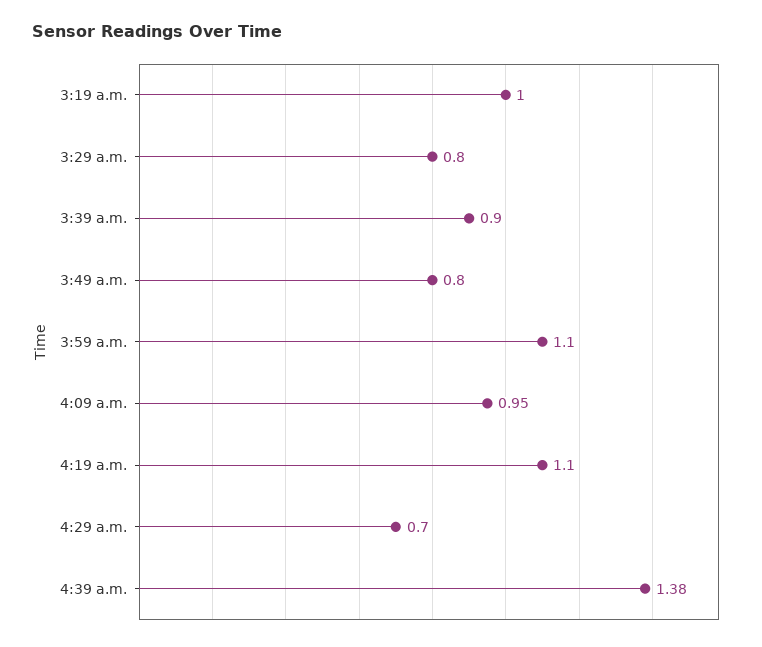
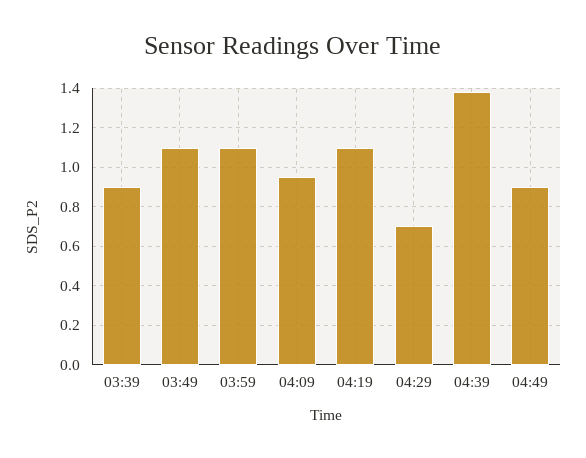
3:19 a.m.: 1 -> none
3:29 a.m.: 0.8 -> none
3:49 a.m.: 0.8 -> 1.1
04:49: none -> 0.9

